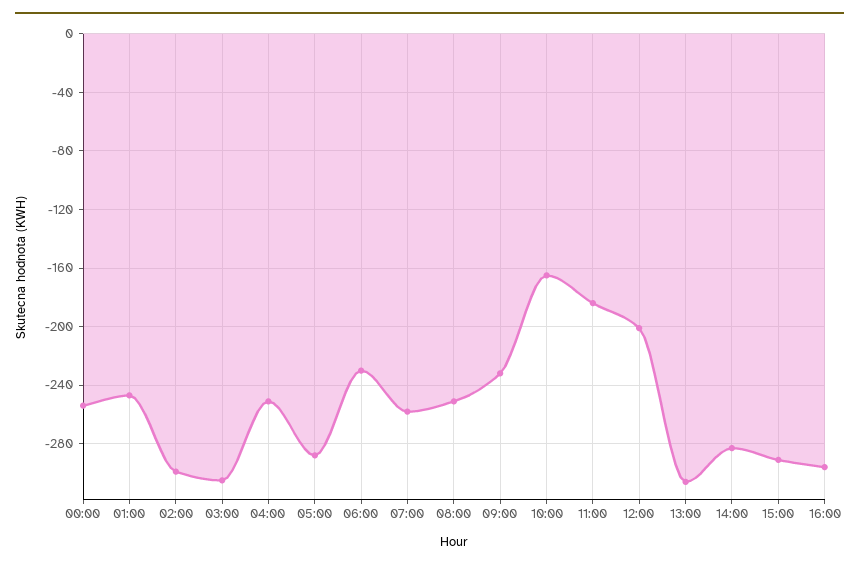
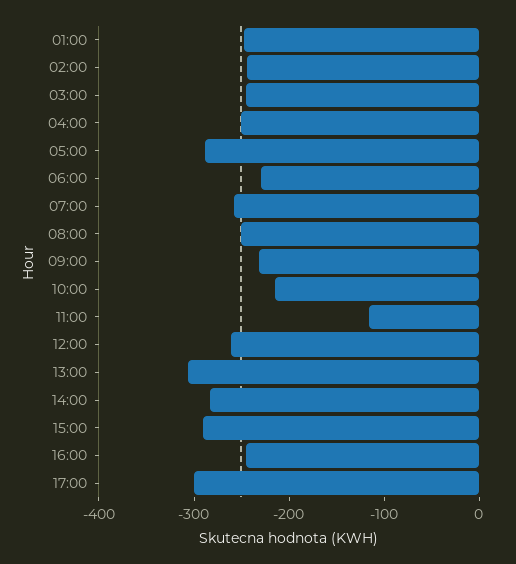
00:00: -255 -> none
02:00: -300 -> -240
03:00: -305 -> -240
10:00: -165 -> -220
11:00: -185 -> -120
12:00: -200 -> -260
16:00: -295 -> -240
17:00: none -> -300

